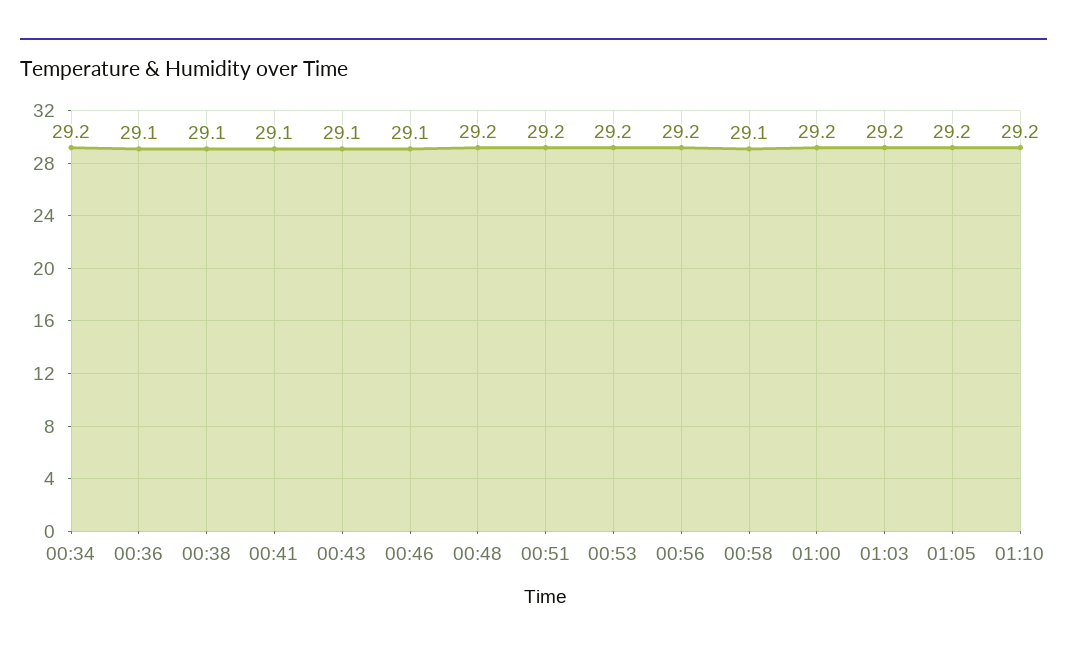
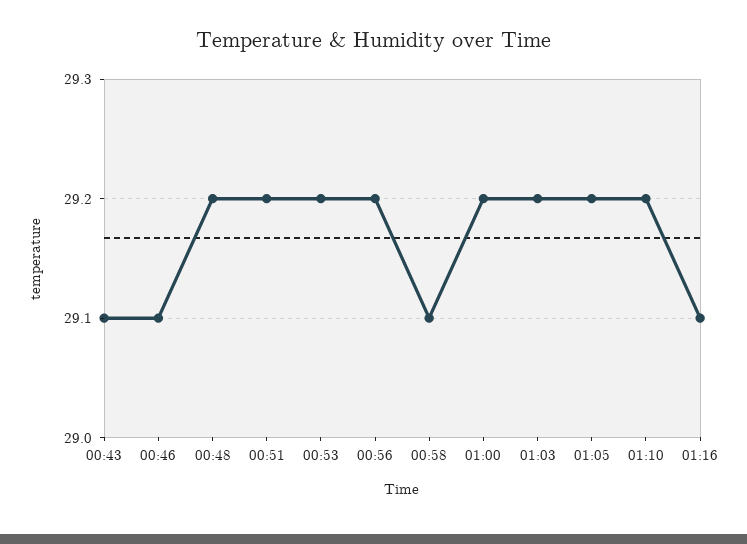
00:34: 29.2 -> none
00:36: 29.1 -> none
00:38: 29.1 -> none
00:41: 29.1 -> none
01:16: none -> 29.1

